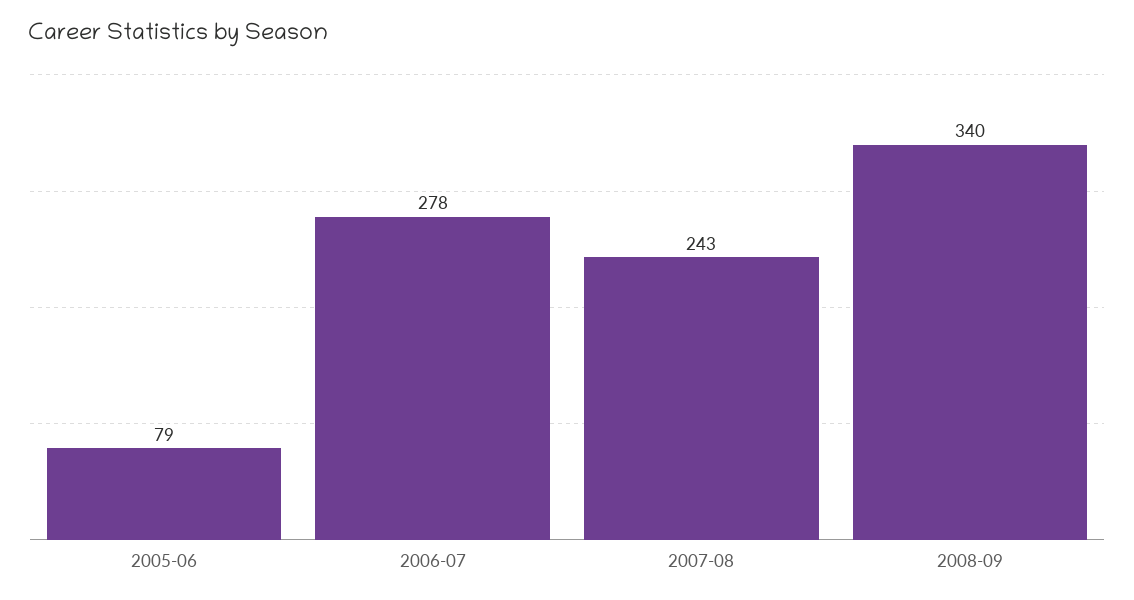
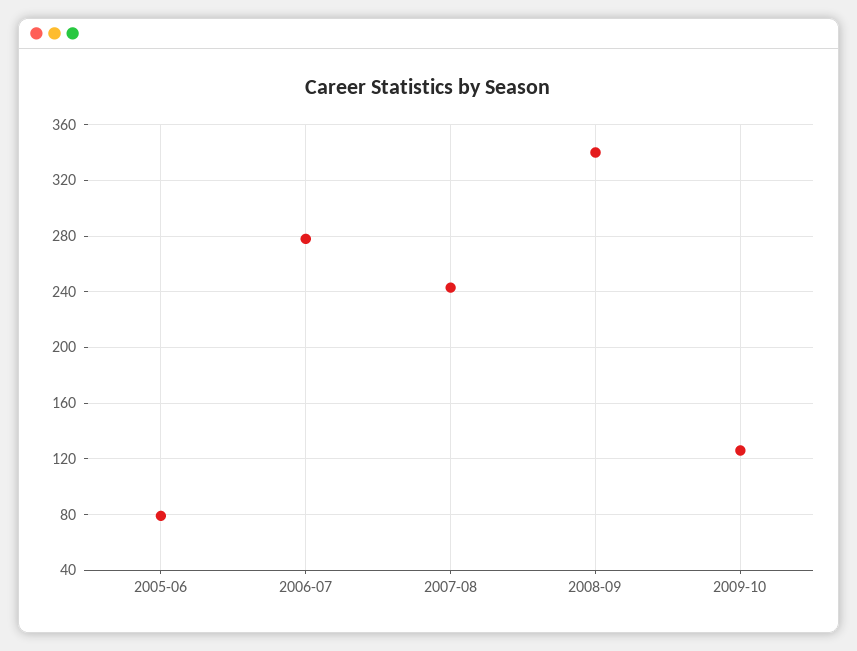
2009-10: none -> 125

